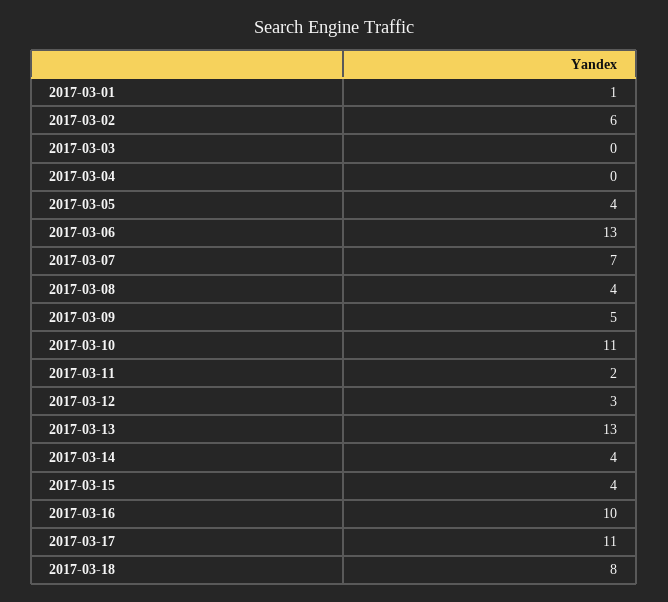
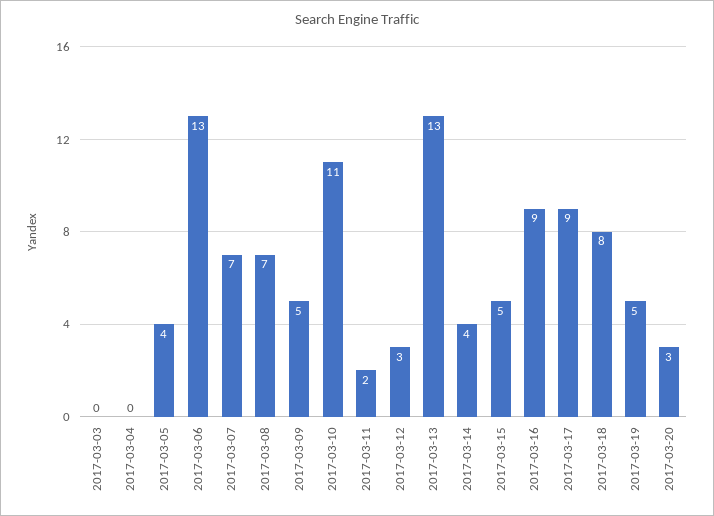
2017-03-01: 1 -> none
2017-03-02: 6 -> none
2017-03-08: 4 -> 7
2017-03-15: 4 -> 5
2017-03-16: 10 -> 9
2017-03-17: 11 -> 9
2017-03-19: none -> 5
2017-03-20: none -> 3

